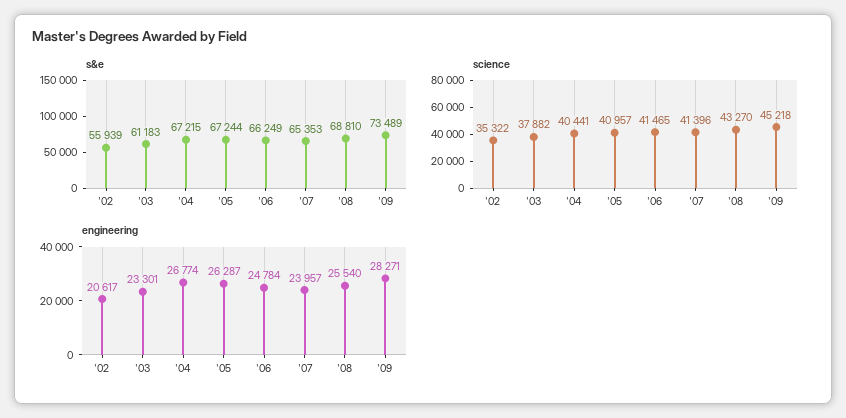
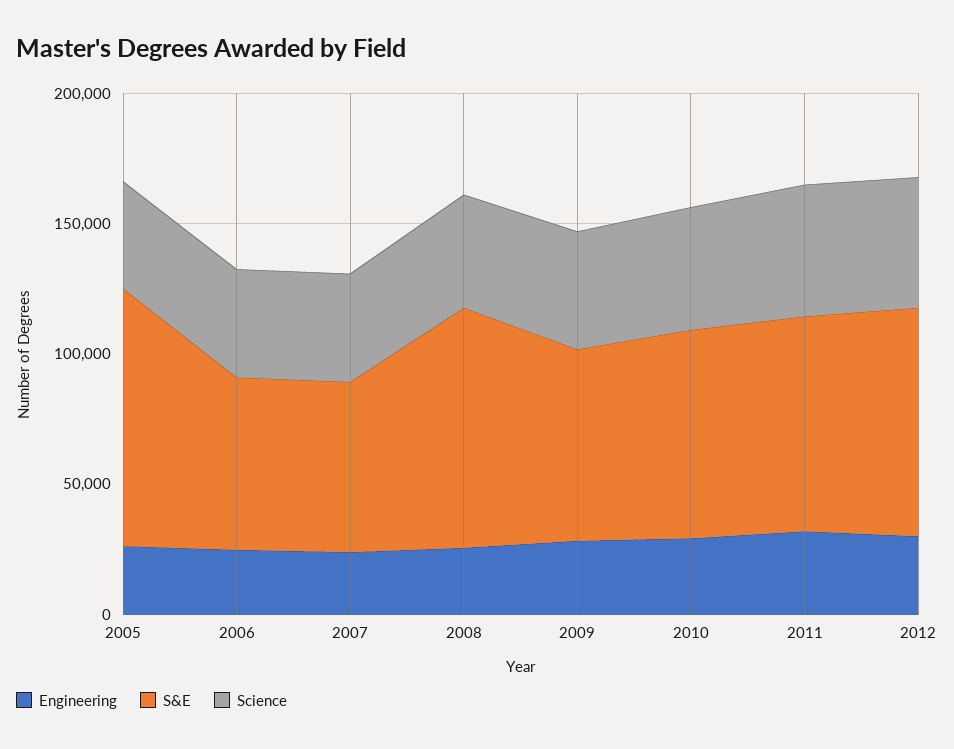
s&e, '02: 55939 -> none
s&e, '03: 61183 -> none
s&e, '04: 67215 -> none
s&e, '05: 67244 -> 100000
s&e, '08: 68810 -> 90000
science, '02: 35322 -> none
science, '03: 37882 -> none
science, '04: 40441 -> none
engineering, '02: 20617 -> none
engineering, '03: 23301 -> none
engineering, '04: 26774 -> none
engineering, 2010: none -> 30000
s&e, 2010: none -> 80000
science, 2010: none -> 50000
engineering, 2011: none -> 30000
s&e, 2011: none -> 80000
science, 2011: none -> 50000
engineering, 2012: none -> 30000
s&e, 2012: none -> 90000
science, 2012: none -> 50000

